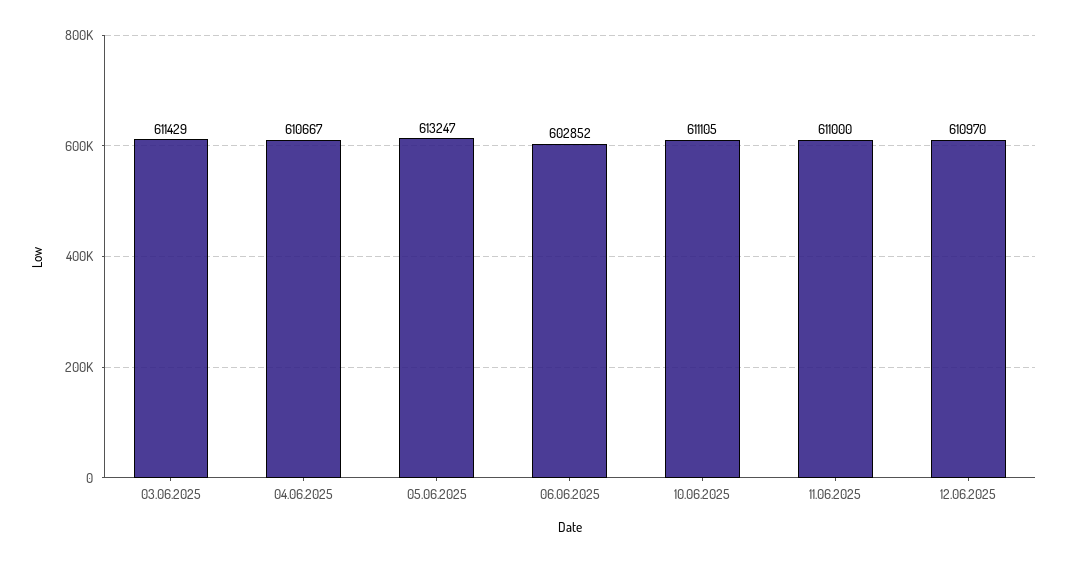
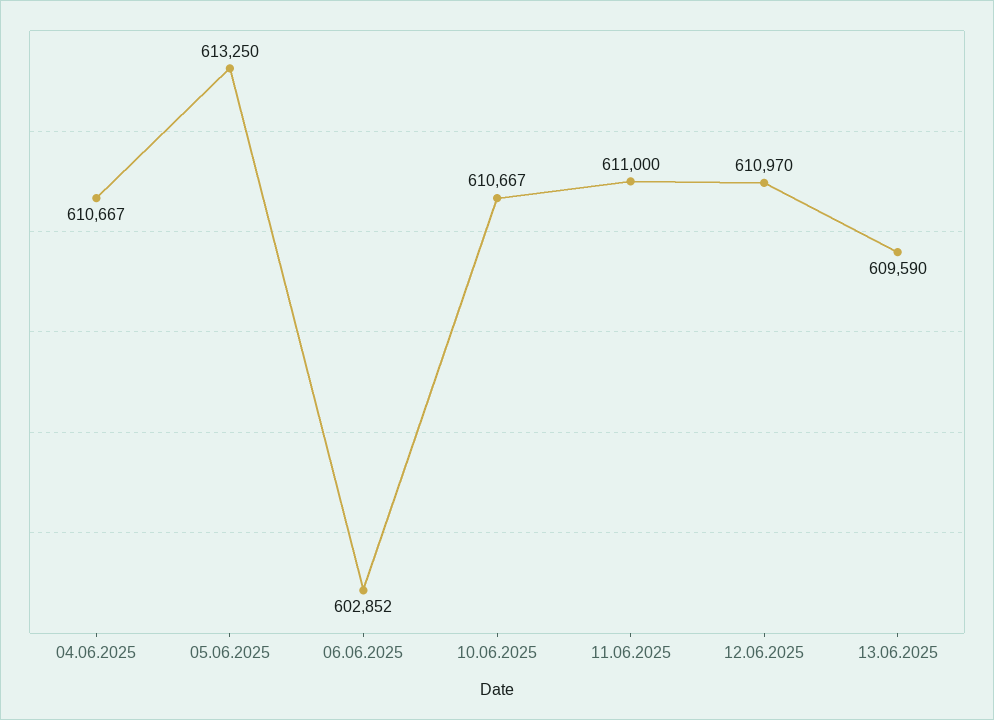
03.06.2025: 611429 -> none
05.06.2025: 613247 -> 613250
10.06.2025: 611105 -> 610667
13.06.2025: none -> 609590

